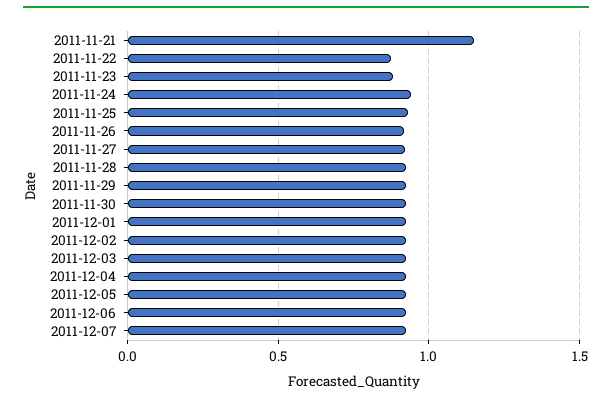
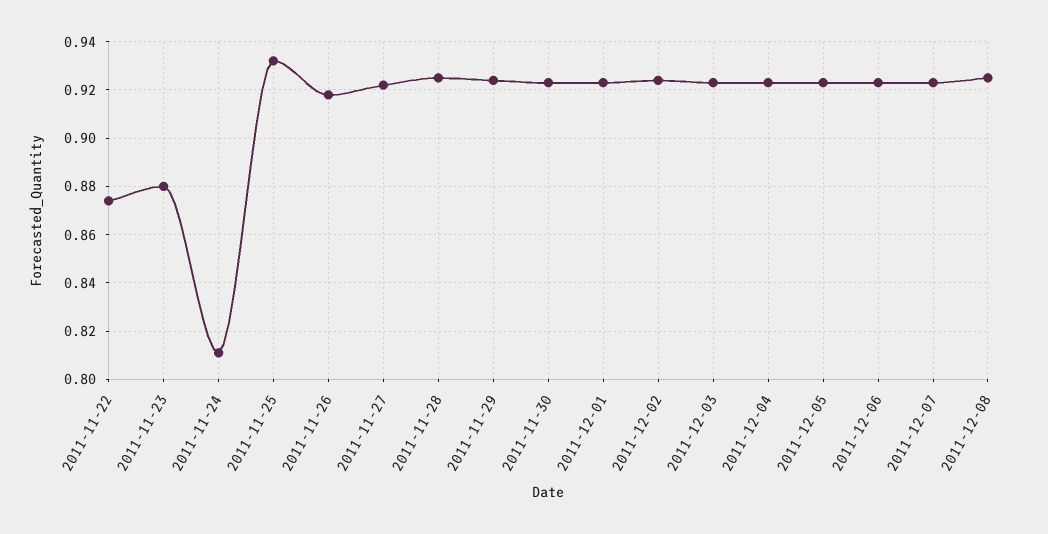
2011-11-21: 1.15 -> none
2011-11-24: 0.95 -> 0.81
2011-12-08: none -> 0.925

